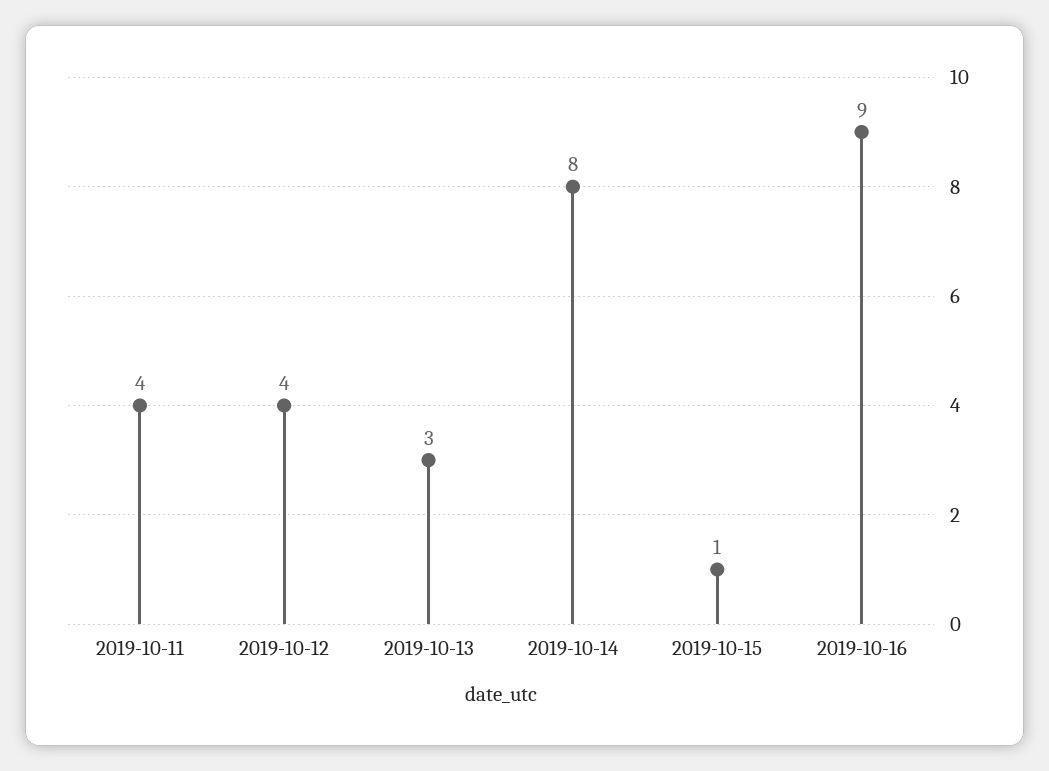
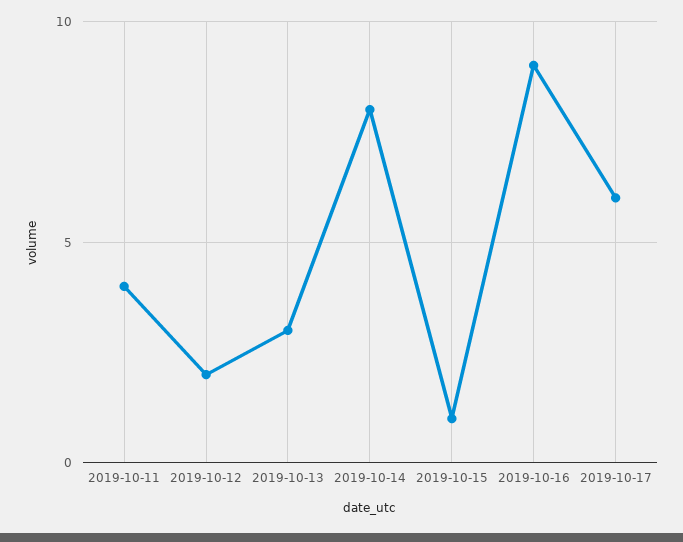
2019-10-12: 4 -> 2
2019-10-17: none -> 6

